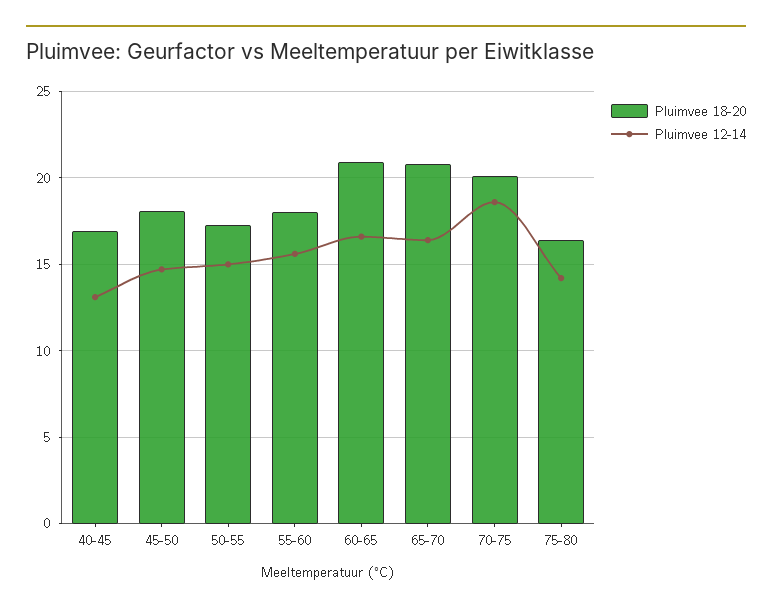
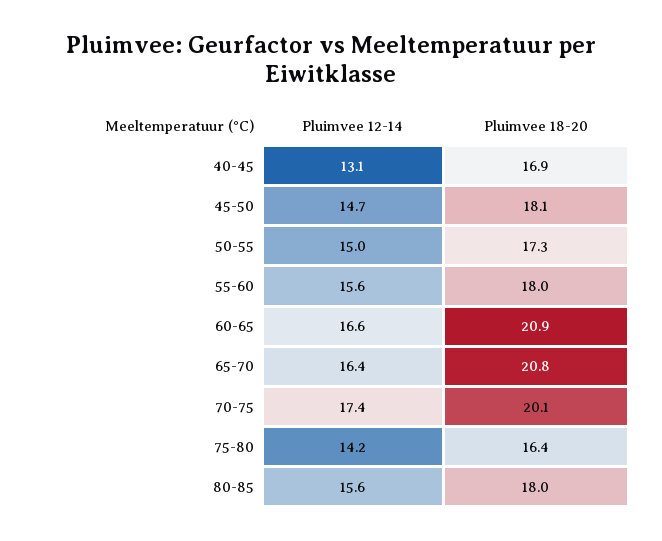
Pluimvee 12-14, 70-75: 18.5 -> 17.4
Pluimvee 12-14, 80-85: none -> 15.6
Pluimvee 18-20, 80-85: none -> 18

